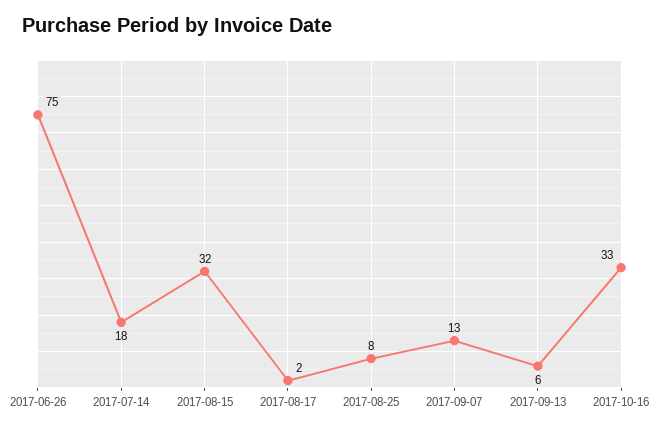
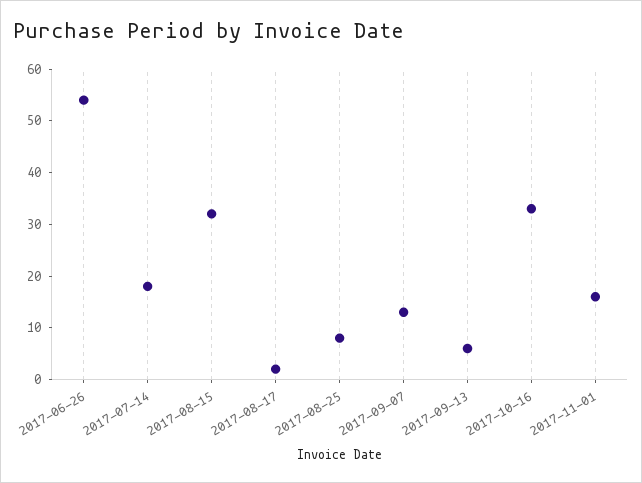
2017-06-26: 75 -> 55
2017-11-01: none -> 15

